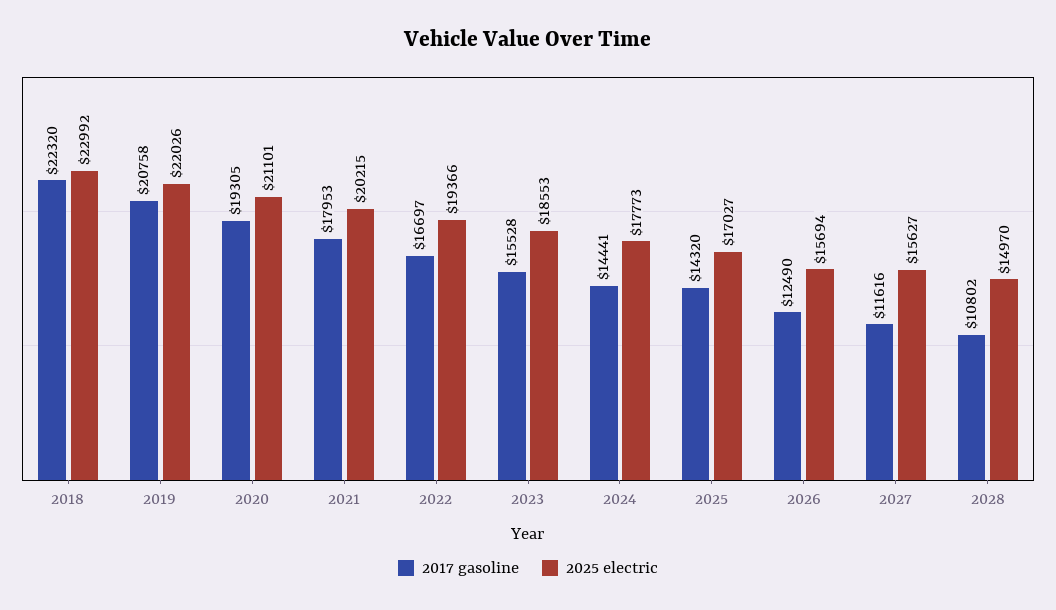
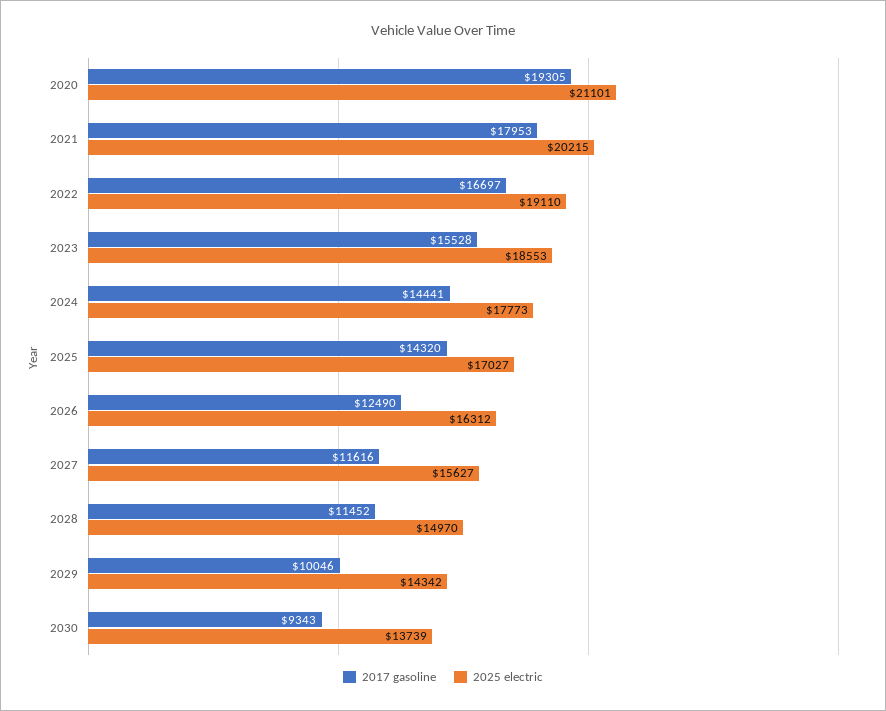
2017 gasoline, 2018: 22320 -> none
2025 electric, 2018: 22992 -> none
2017 gasoline, 2019: 20758 -> none
2025 electric, 2019: 22026 -> none
2025 electric, 2022: 19366 -> 19110
2025 electric, 2026: 15694 -> 16312
2017 gasoline, 2028: 10802 -> 11452
2017 gasoline, 2029: none -> 10046
2025 electric, 2029: none -> 14342
2017 gasoline, 2030: none -> 9343
2025 electric, 2030: none -> 13739

